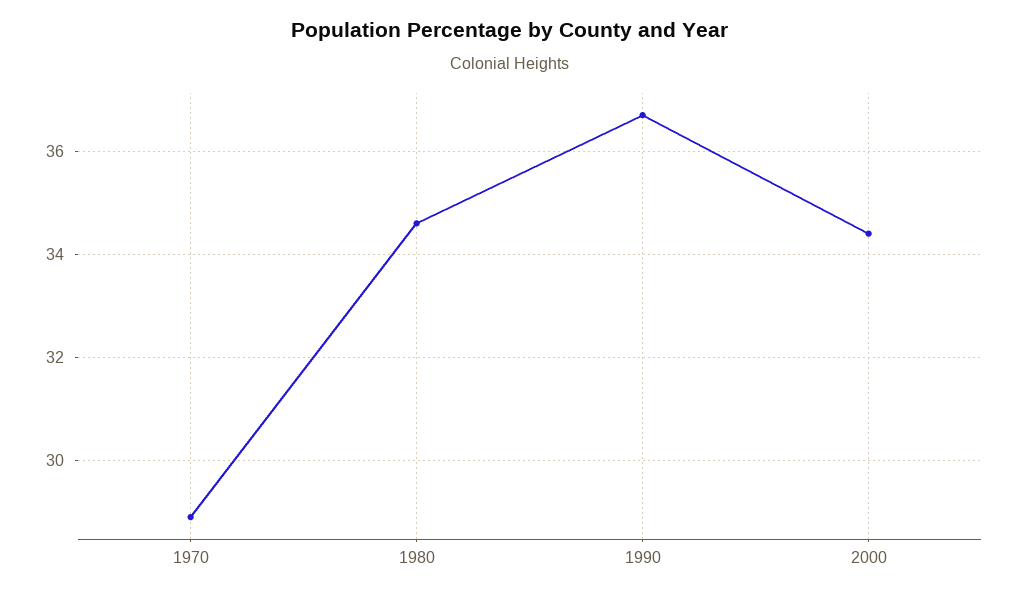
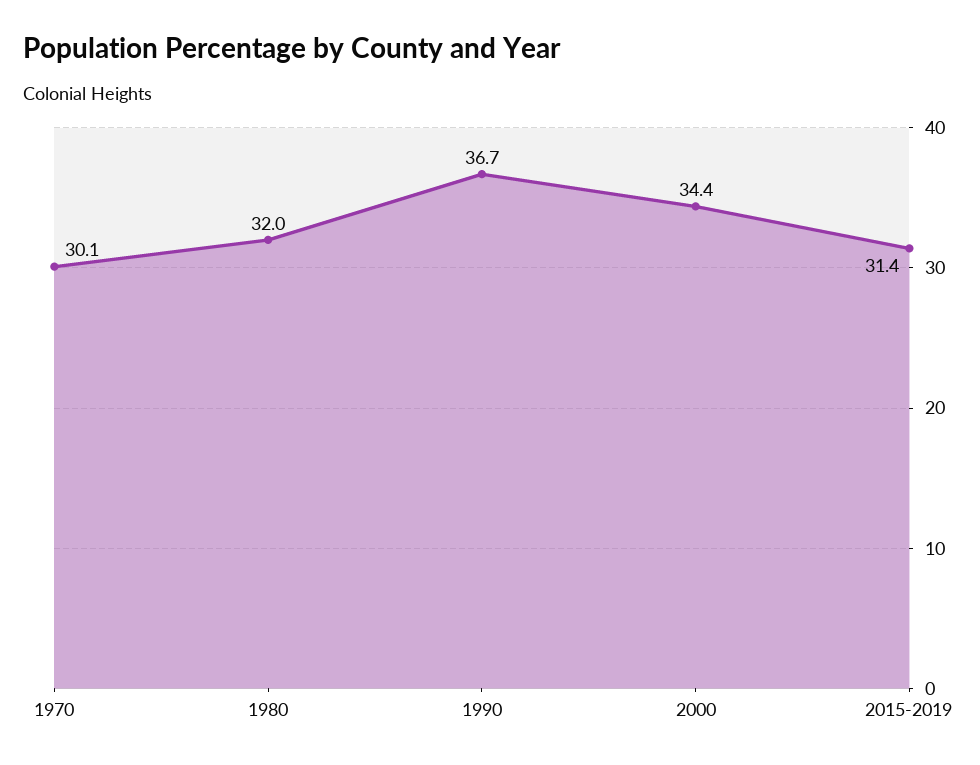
1970: 29 -> 30.1
1980: 34.5 -> 32
2015-2019: none -> 31.4

